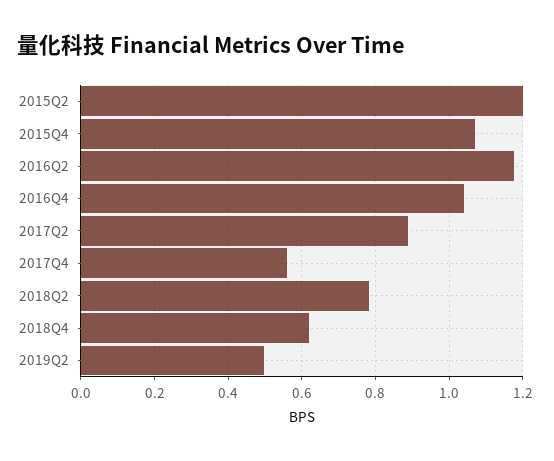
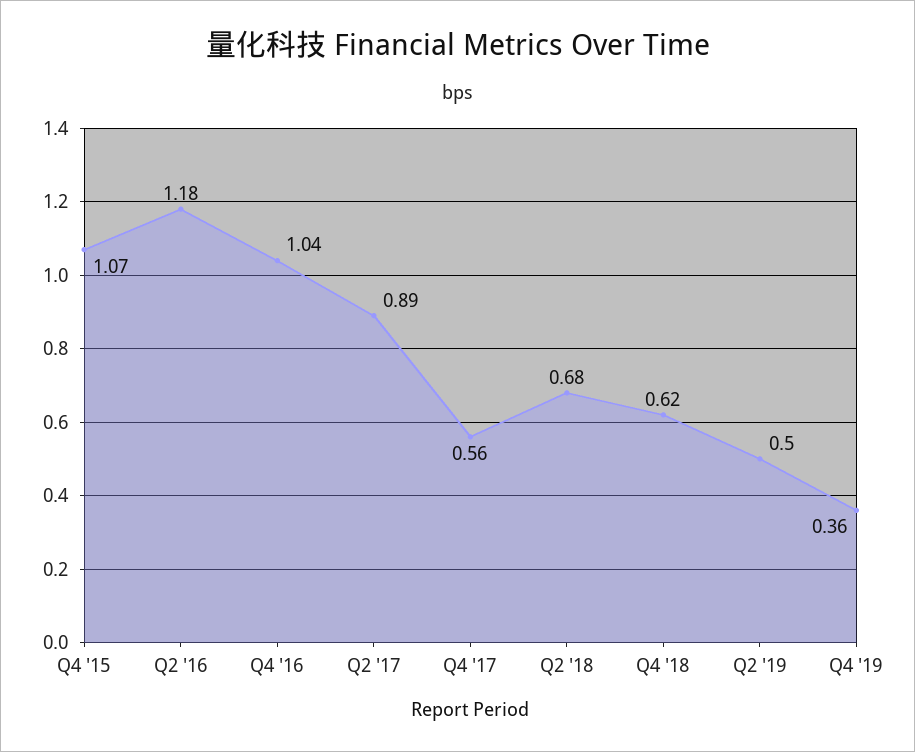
2015Q2: 1.2 -> none
2018Q2: 0.78 -> 0.68
Q4 '19: none -> 0.36

